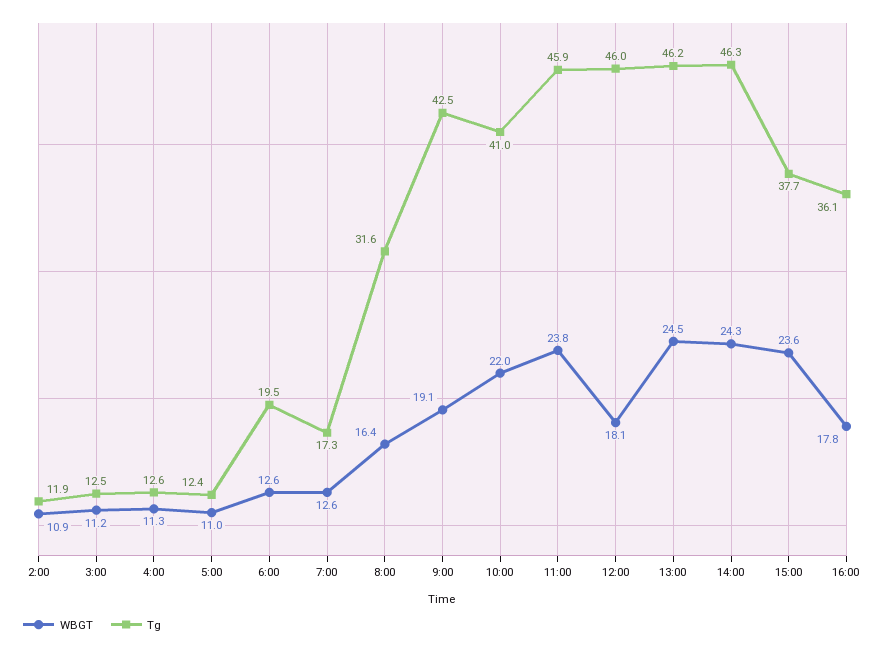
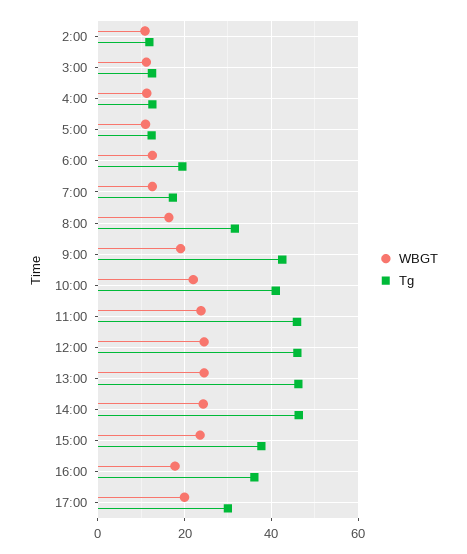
WBGT, 12:00: 18.1 -> 24
WBGT, 17:00: none -> 20
Tg, 17:00: none -> 30

